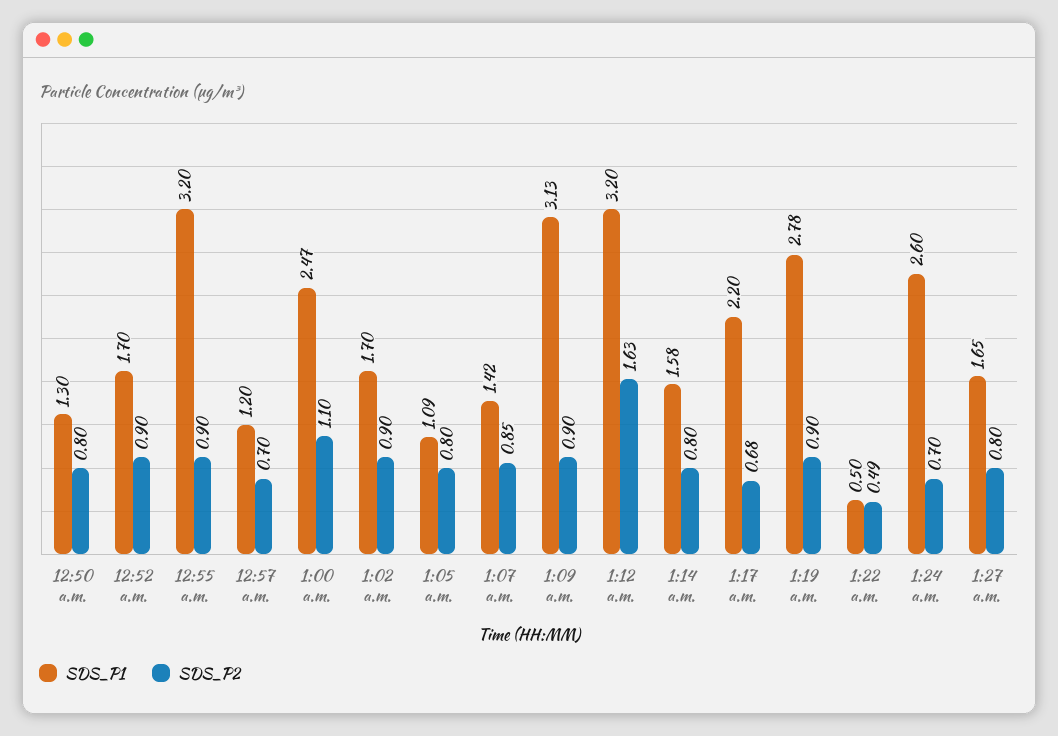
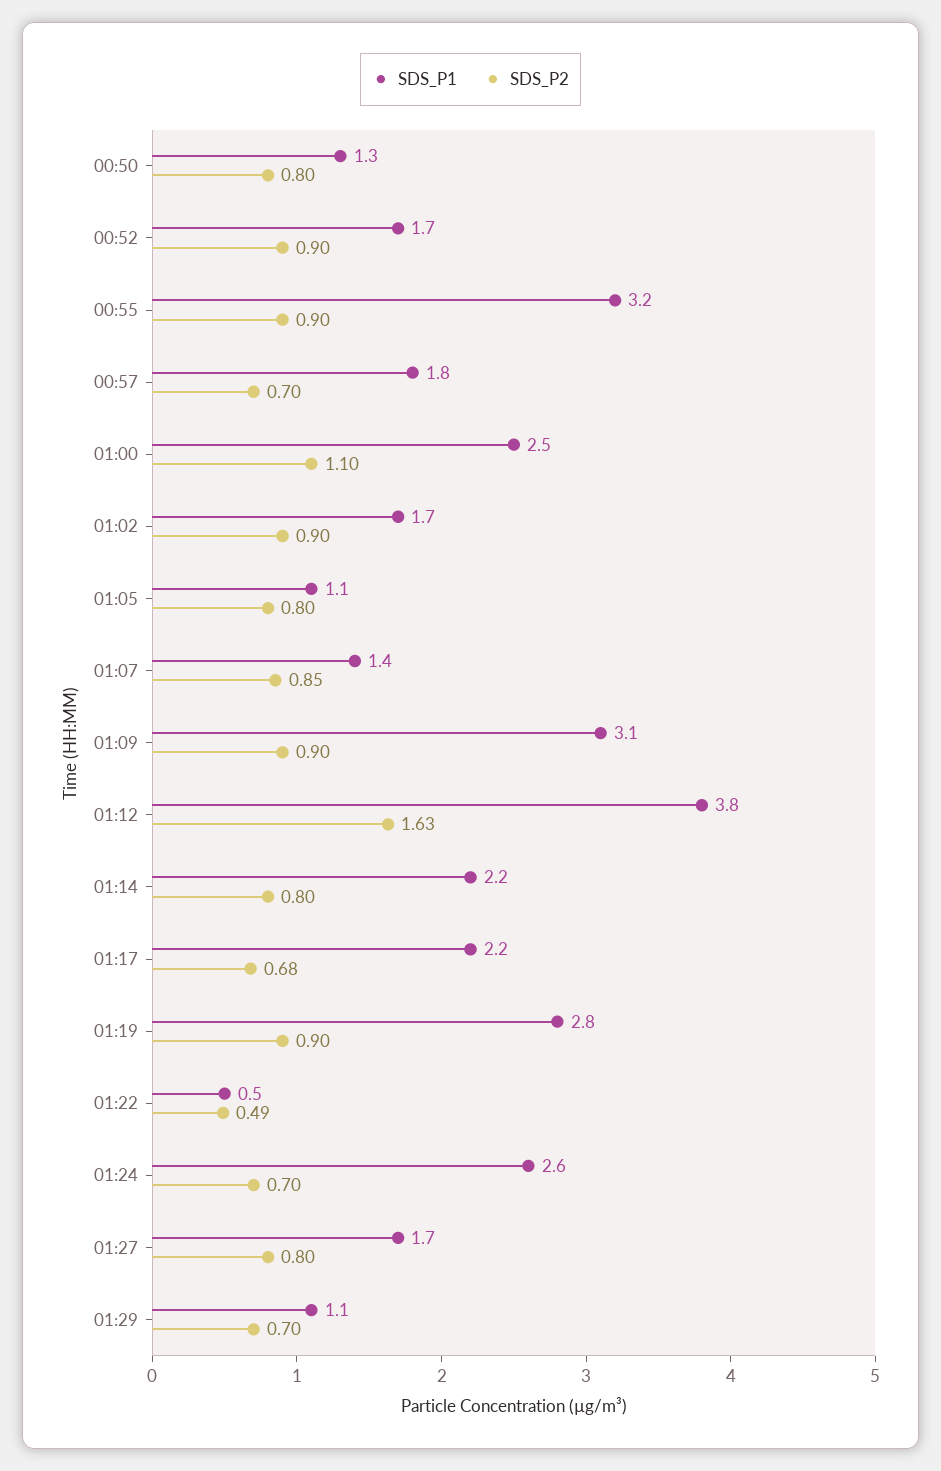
SDS_P1, 12:57 a.m.: 1.2 -> 1.8
SDS_P1, 1:12 a.m.: 3.2 -> 3.8
SDS_P1, 1:14 a.m.: 1.58 -> 2.2
SDS_P1, 01:29: none -> 1.1
SDS_P2, 01:29: none -> 0.7

